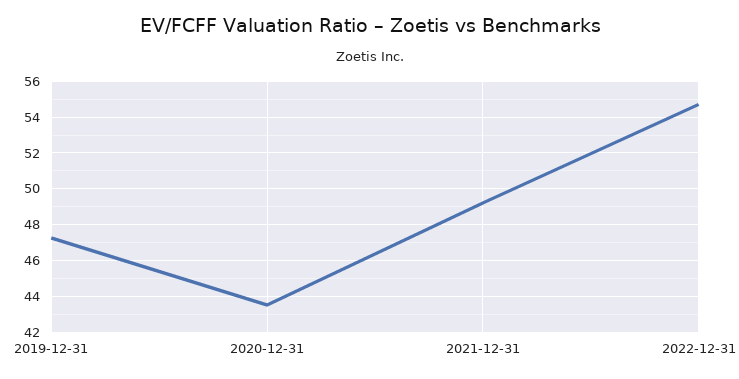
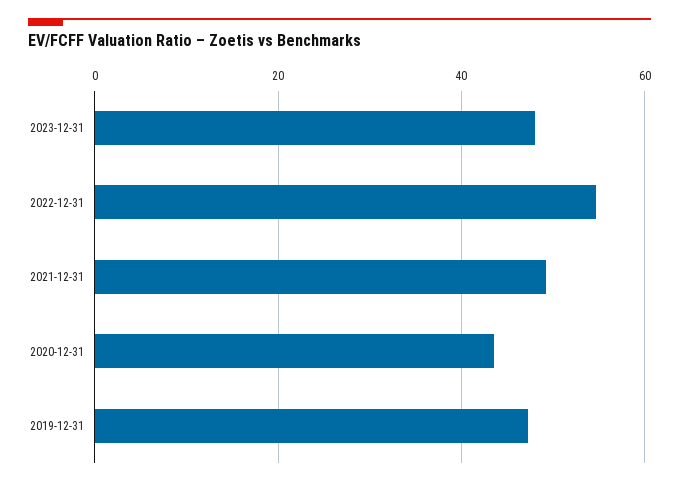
2023-12-31: none -> 48

